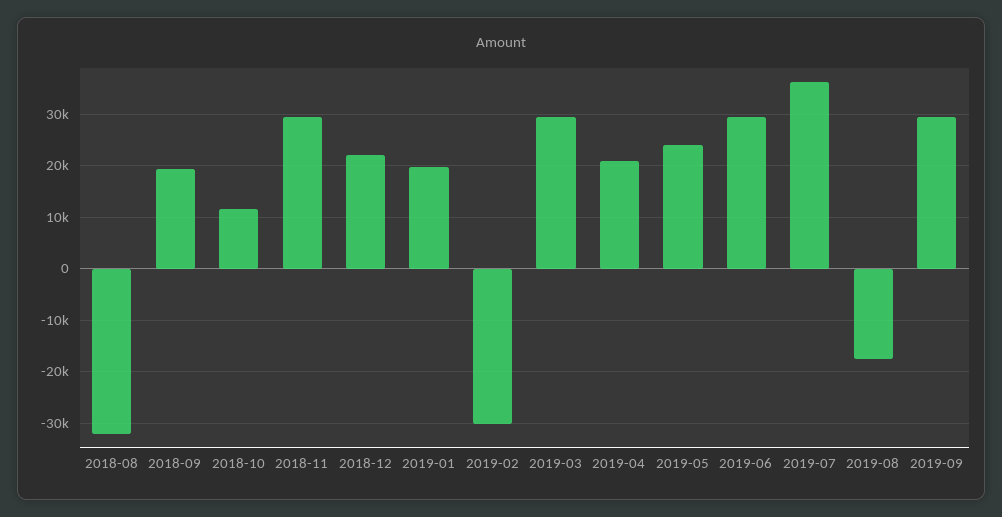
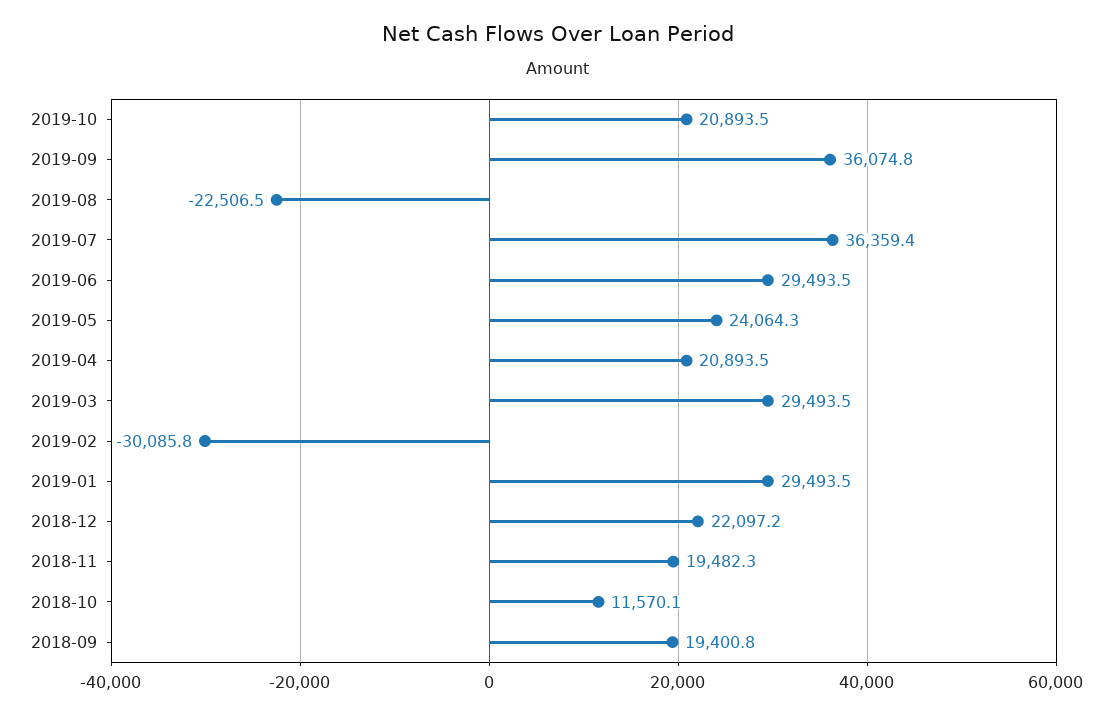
2018-08: -32000 -> none
2018-11: 30000 -> 19482.3
2019-01: 20000 -> 29493.5
2019-08: -18000 -> -22506.5
2019-09: 30000 -> 36074.8
2019-10: none -> 20893.5

